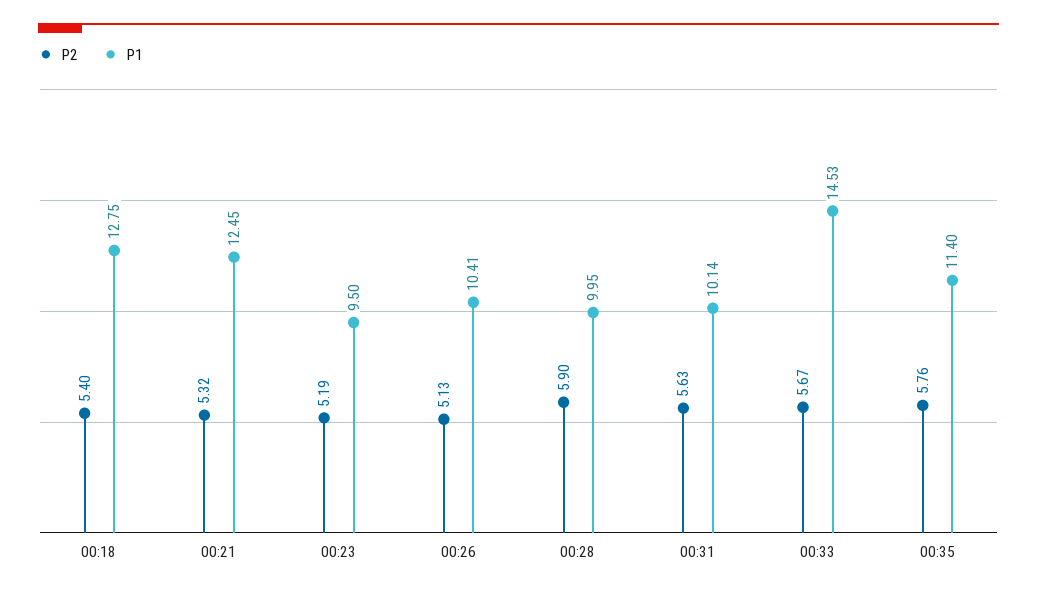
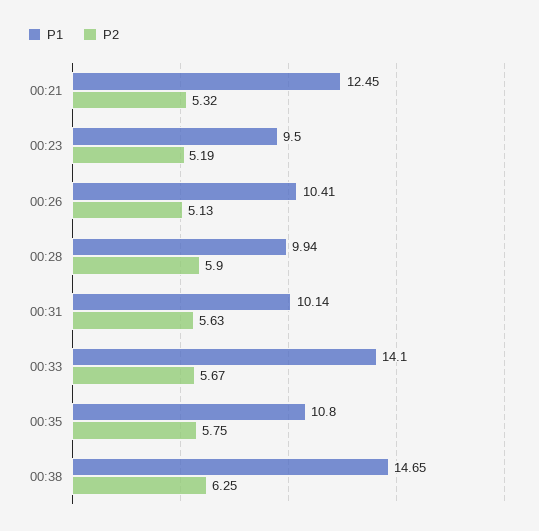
P2, 00:18: 5.4 -> none
P1, 00:18: 12.75 -> none
P1, 00:28: 9.95 -> 9.94
P1, 00:33: 14.53 -> 14.1
P2, 00:35: 5.76 -> 5.75
P1, 00:35: 11.4 -> 10.8
P1, 00:38: none -> 14.65
P2, 00:38: none -> 6.25

